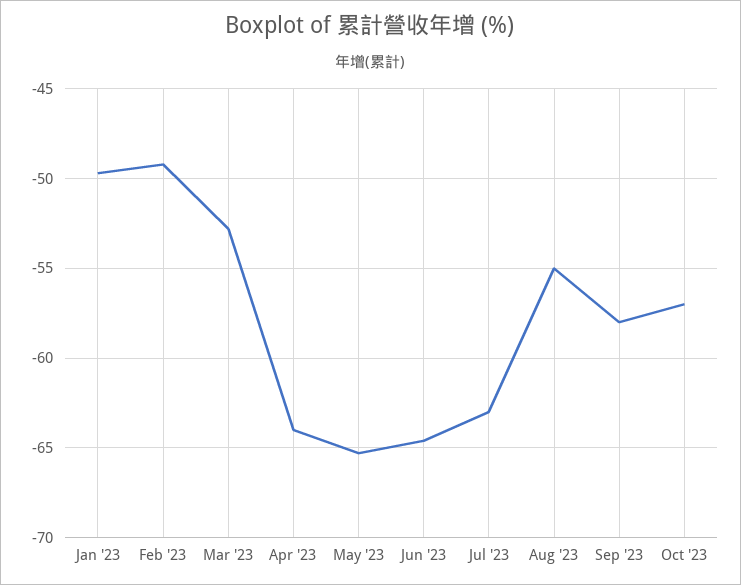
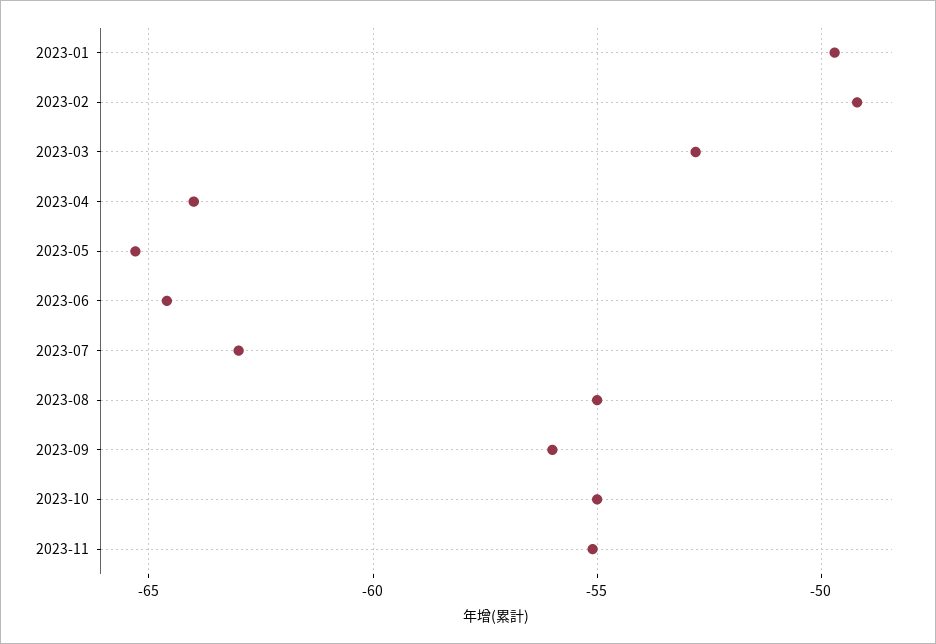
Sep '23: -58 -> -56
Oct '23: -57 -> -55
2023-11: none -> -55

